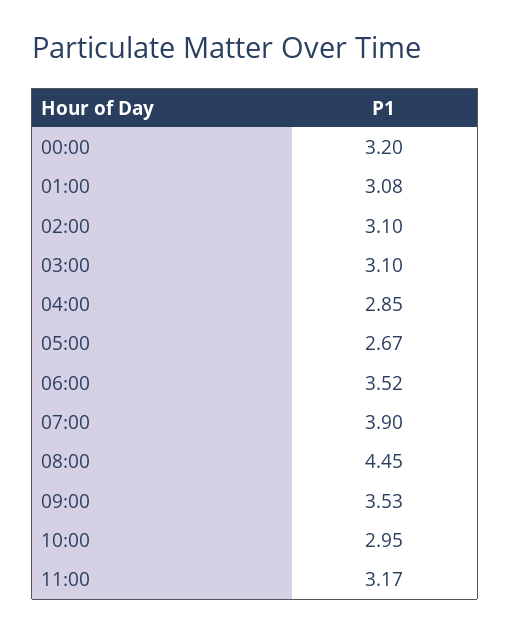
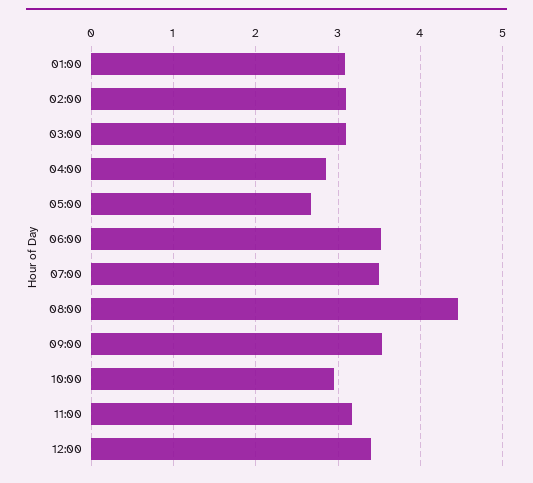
00:00: 3.2 -> none
07:00: 3.9 -> 3.5
12:00: none -> 3.4

